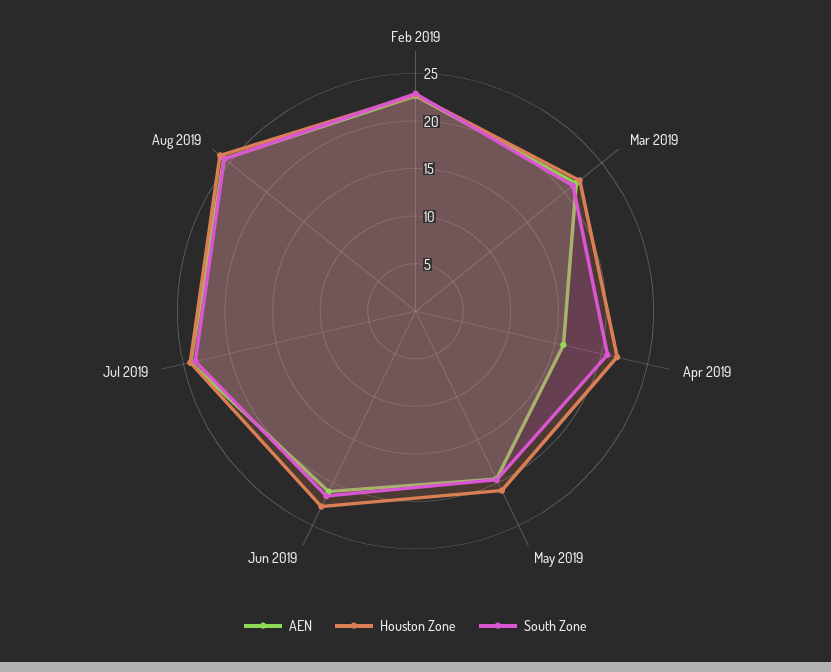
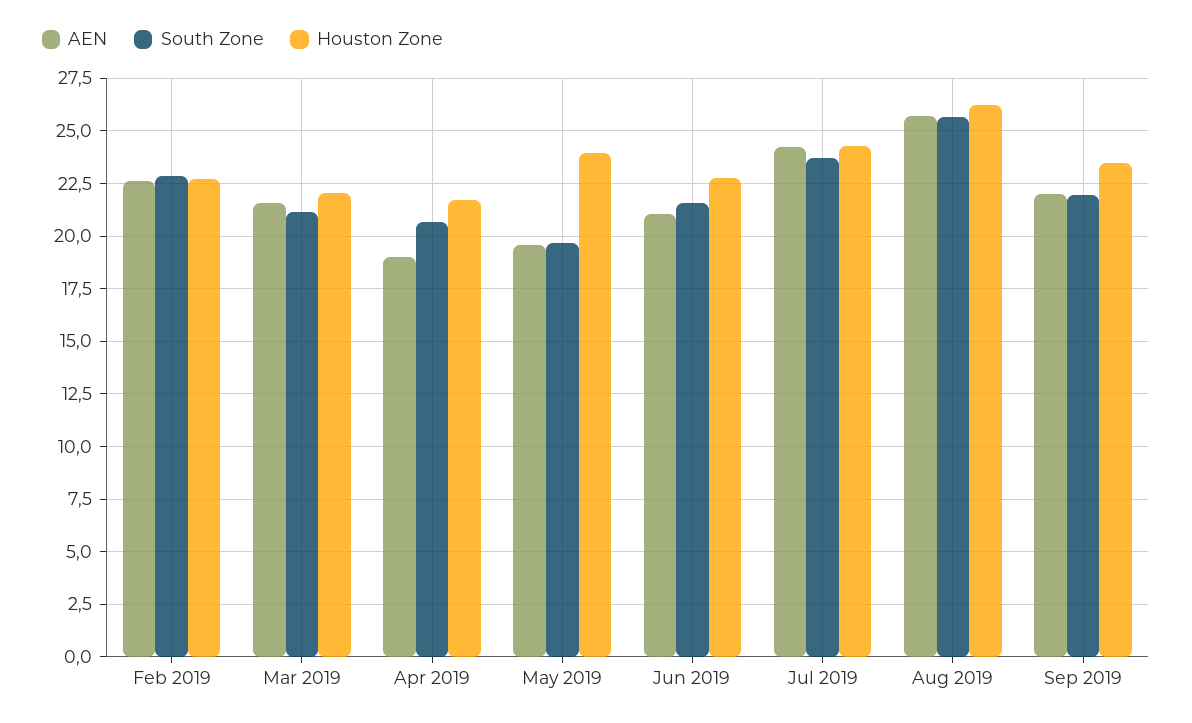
AEN, Apr 2019: 16 -> 19
Houston Zone, May 2019: 21 -> 24
AEN, Sep 2019: none -> 22
South Zone, Sep 2019: none -> 22
Houston Zone, Sep 2019: none -> 23.5

